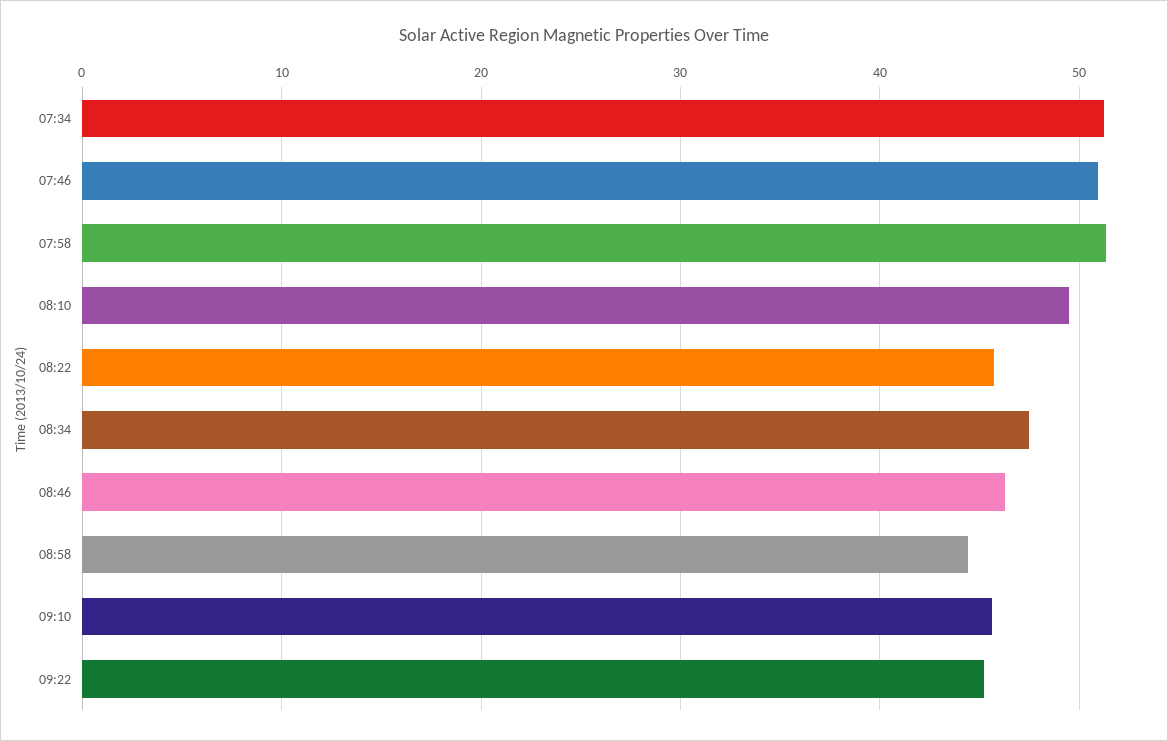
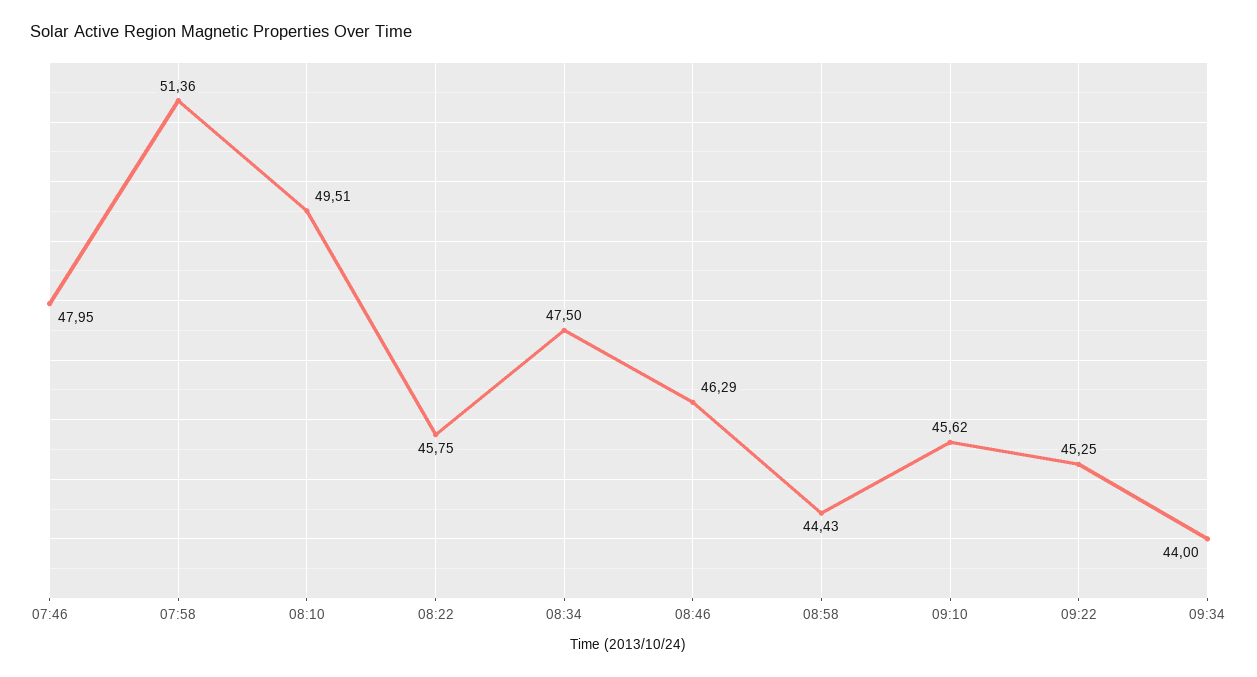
07:34: 51 -> none
07:46: 51 -> 47.95
09:34: none -> 44

